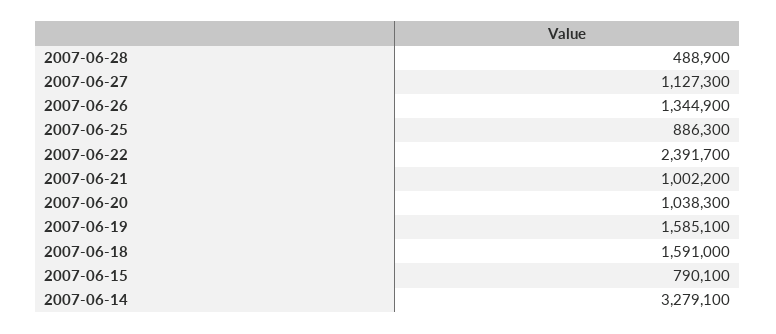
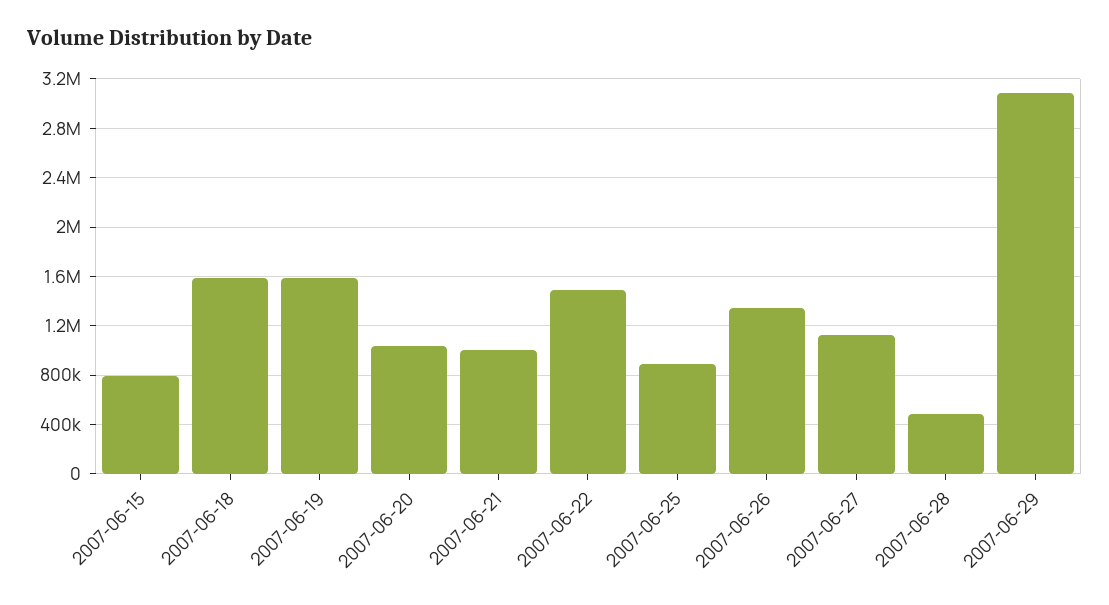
2007-06-22: 2391700 -> 1500000
2007-06-14: 3279100 -> none
2007-06-29: none -> 3100000

